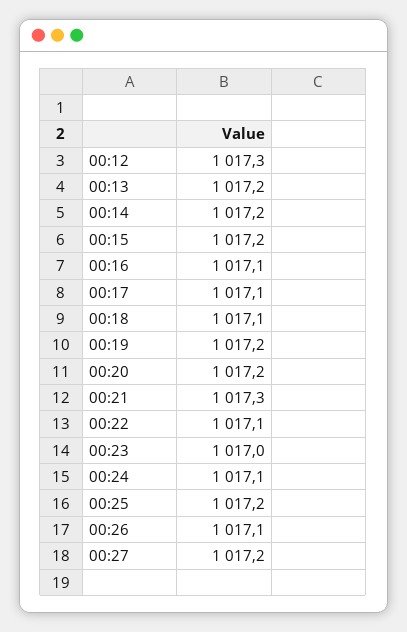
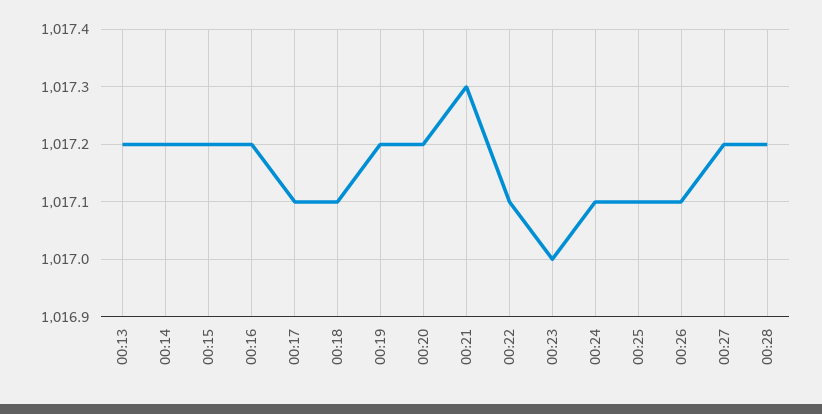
00:12: 1017.3 -> none
00:16: 1017.1 -> 1017.2
00:25: 1017.2 -> 1017.1
00:28: none -> 1017.2

